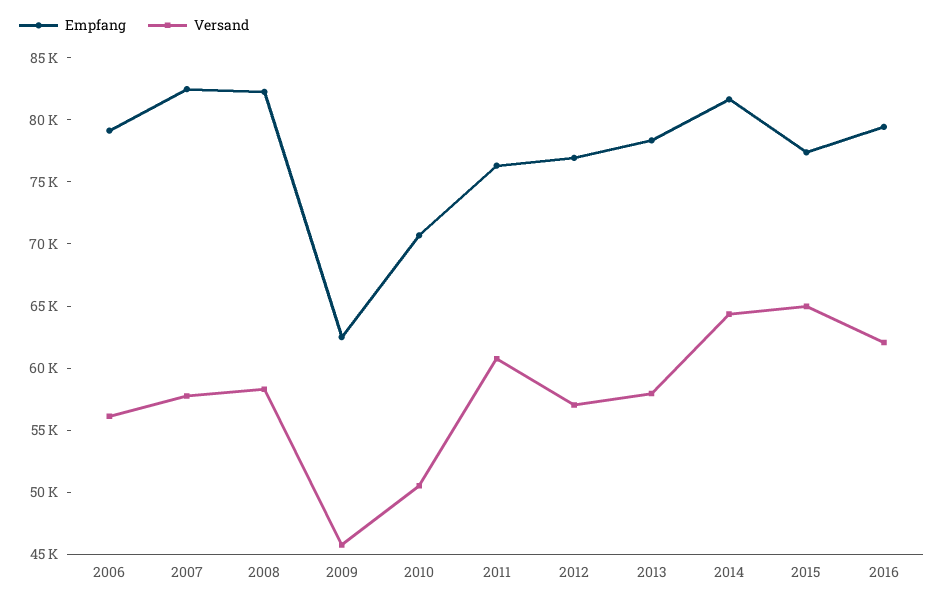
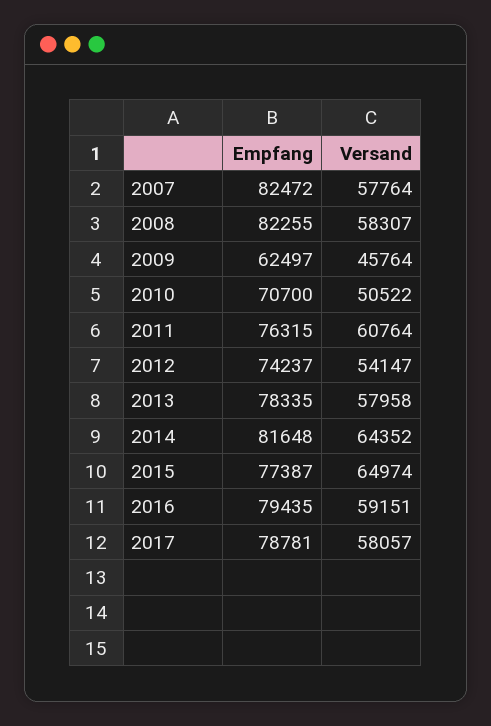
Empfang, 2006: 79000 -> none
Versand, 2006: 56000 -> none
Empfang, 2012: 77000 -> 74237
Versand, 2012: 57000 -> 54147
Versand, 2016: 62000 -> 59151
Empfang, 2017: none -> 78781
Versand, 2017: none -> 58057

